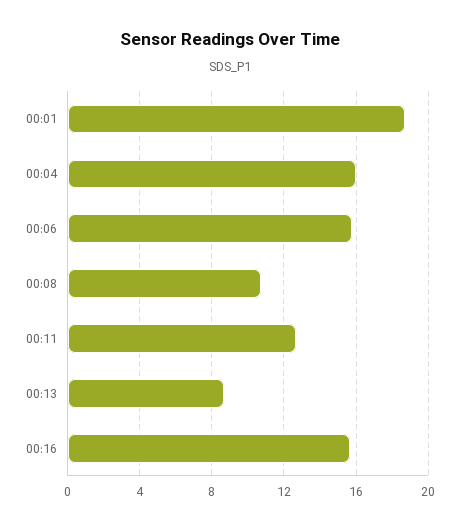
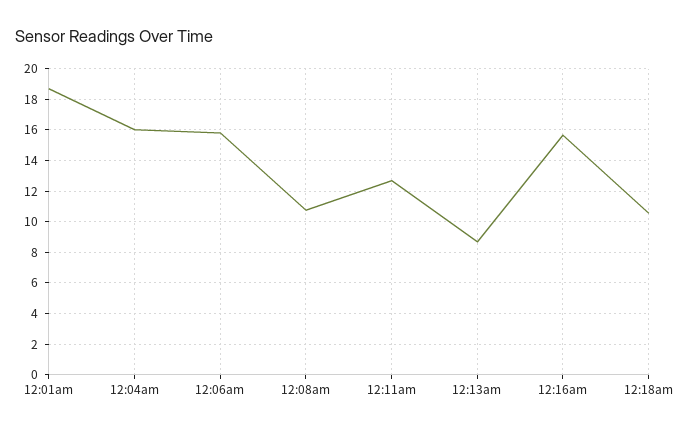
12:18am: none -> 10.5

